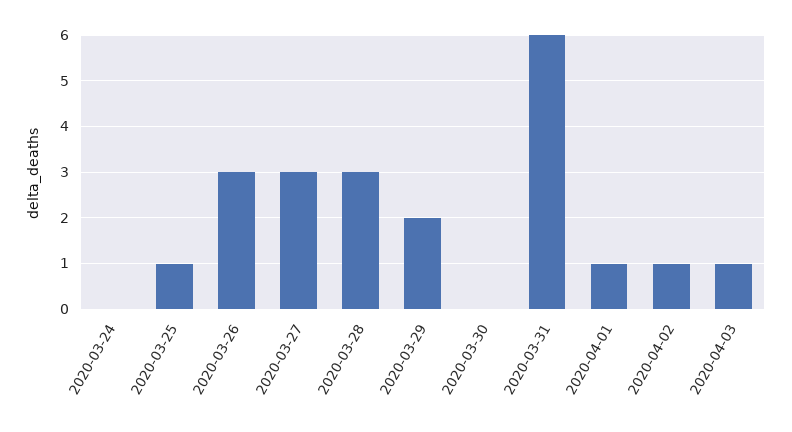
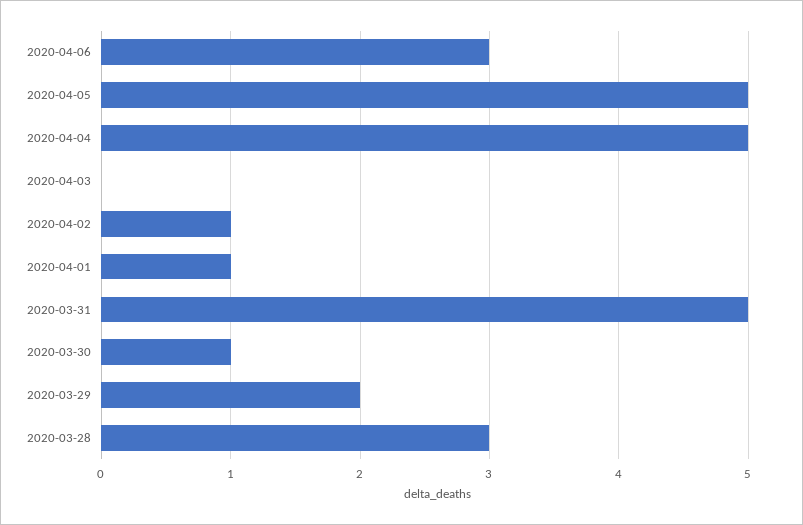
2020-03-24: 0 -> none
2020-03-25: 1 -> none
2020-03-26: 3 -> none
2020-03-27: 3 -> none
2020-03-30: 0 -> 1
2020-03-31: 6 -> 5
2020-04-03: 1 -> 0
2020-04-06: none -> 3
2020-04-05: none -> 5
2020-04-04: none -> 5

